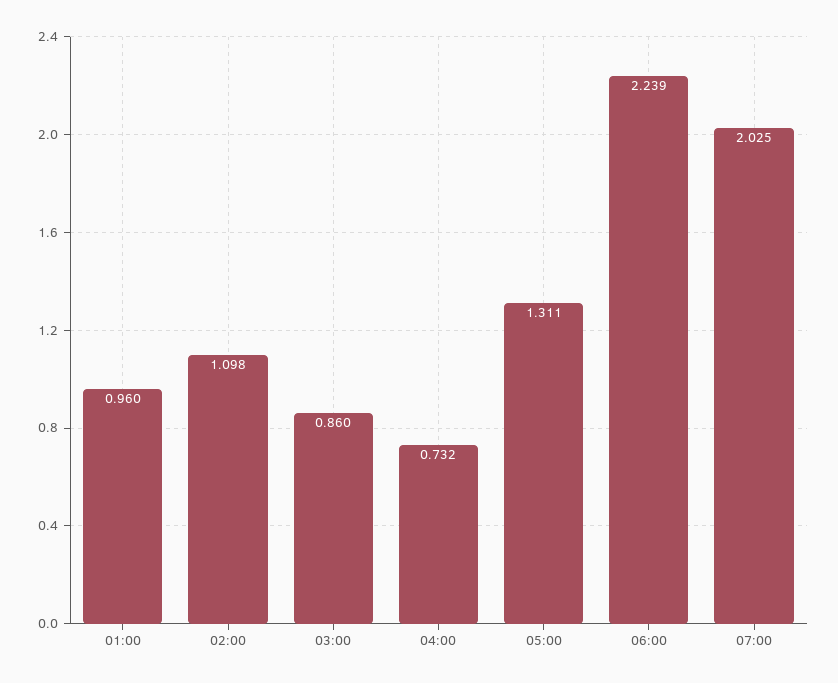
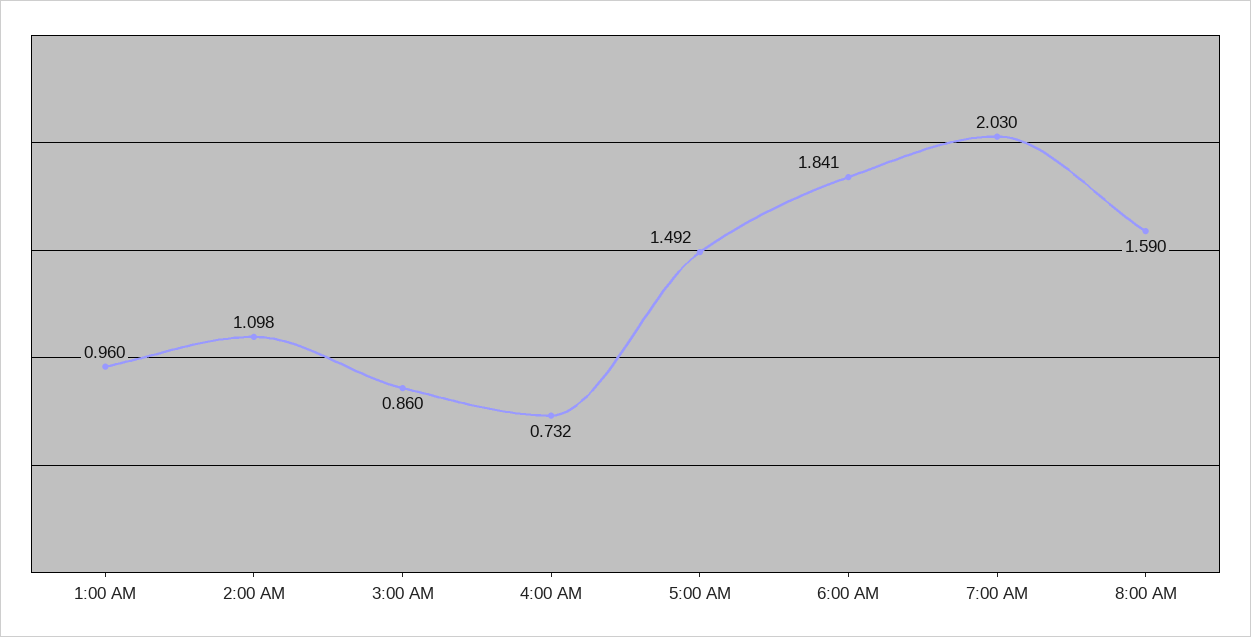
05:00: 1.311 -> 1.492
06:00: 2.239 -> 1.841
07:00: 2.025 -> 2.03
8:00 AM: none -> 1.59

